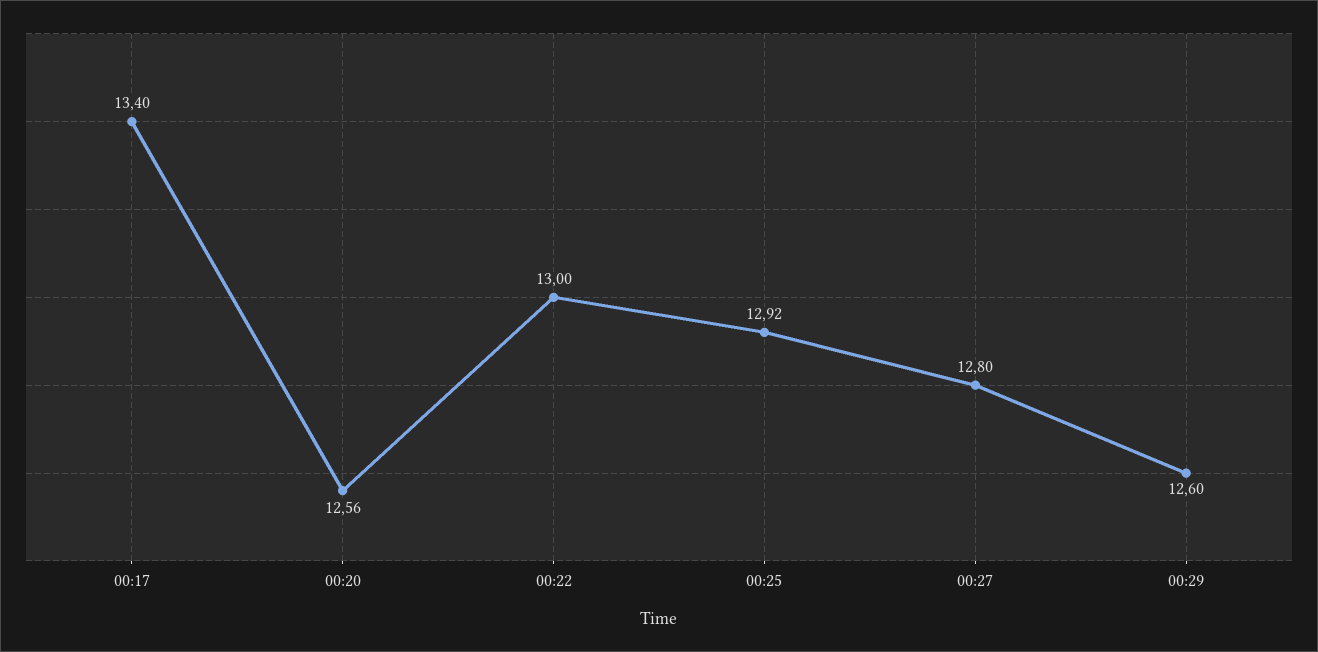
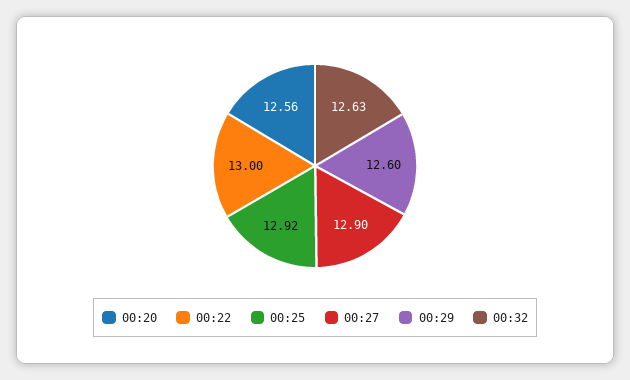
00:17: 13.4 -> none
00:27: 12.8 -> 12.9
00:32: none -> 12.63

